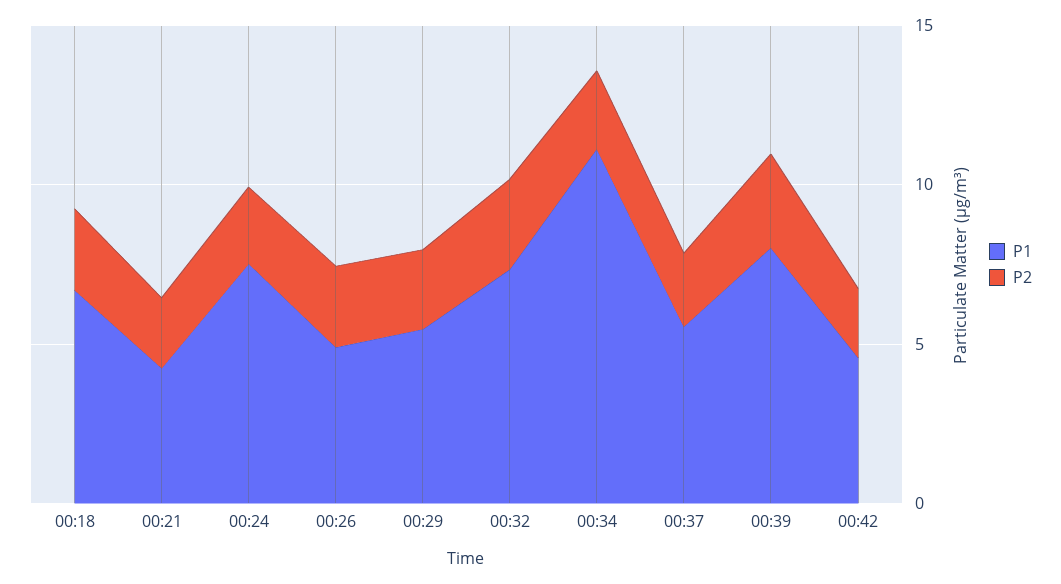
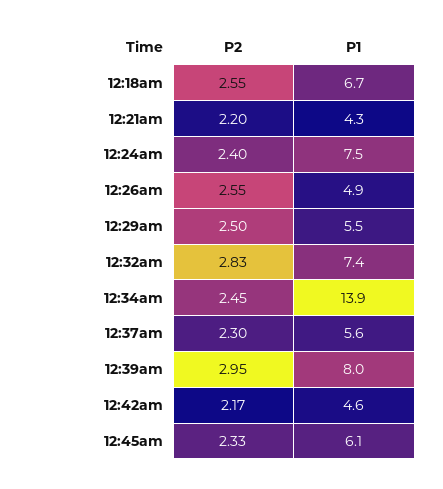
P1, 00:34: 11 -> 13.9
P2, 12:45am: none -> 2.33
P1, 12:45am: none -> 6.1

